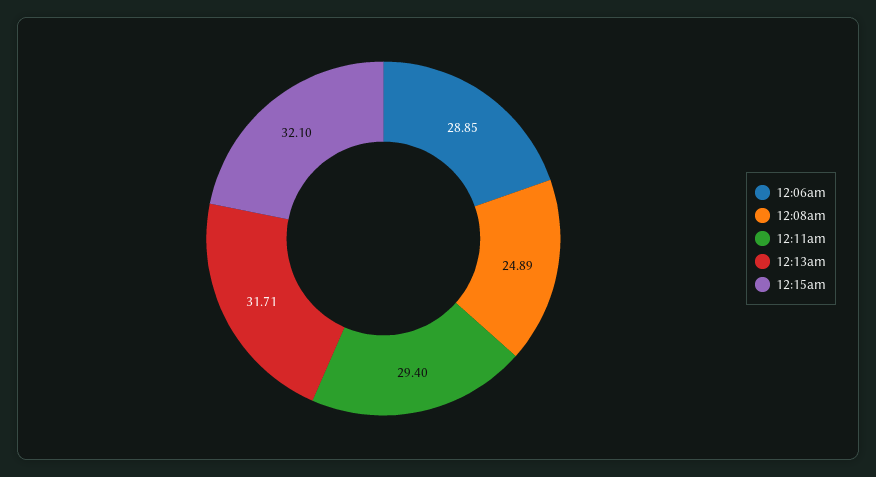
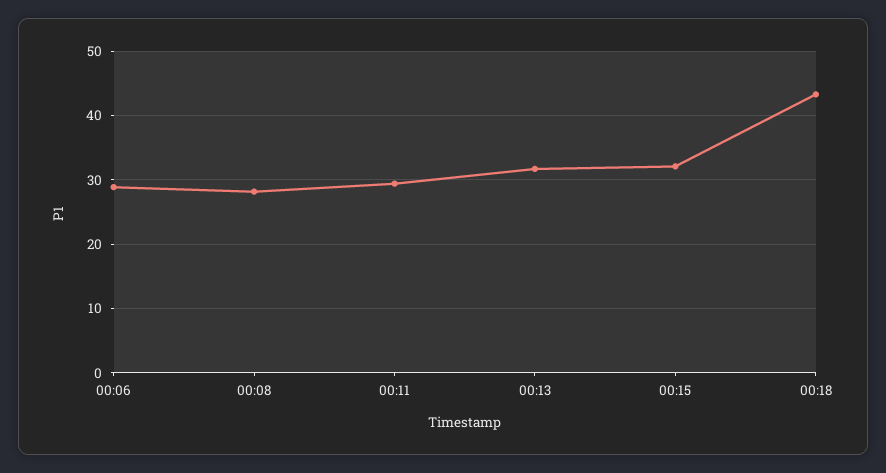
12:08am: 24.89 -> 28
00:18: none -> 43

